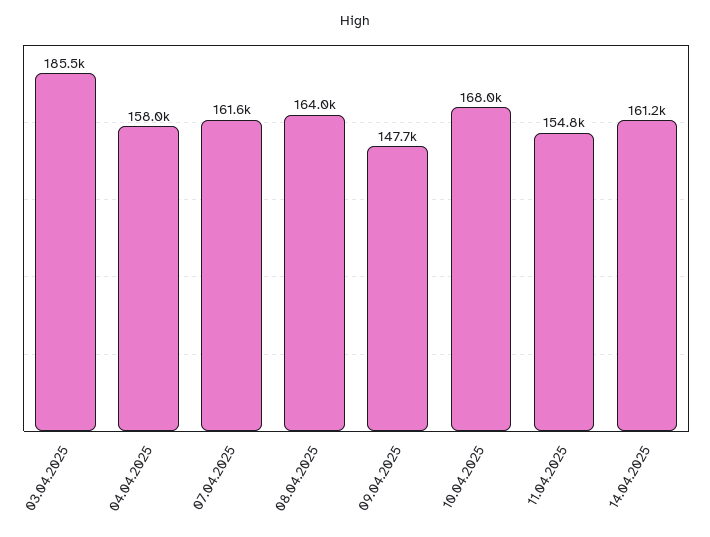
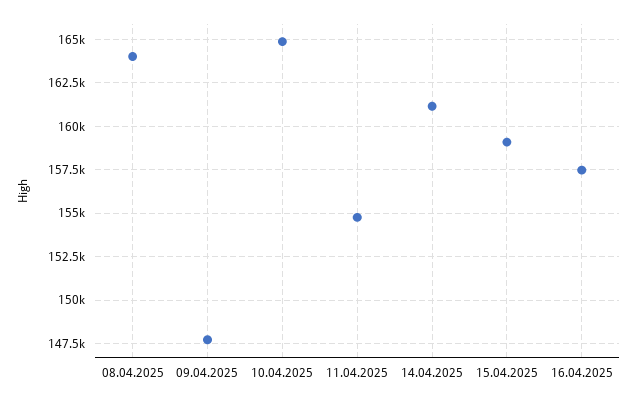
03.04.2025: 185500 -> none
04.04.2025: 158000 -> none
07.04.2025: 161600 -> none
10.04.2025: 168000 -> 165000
15.04.2025: none -> 159000
16.04.2025: none -> 157500

